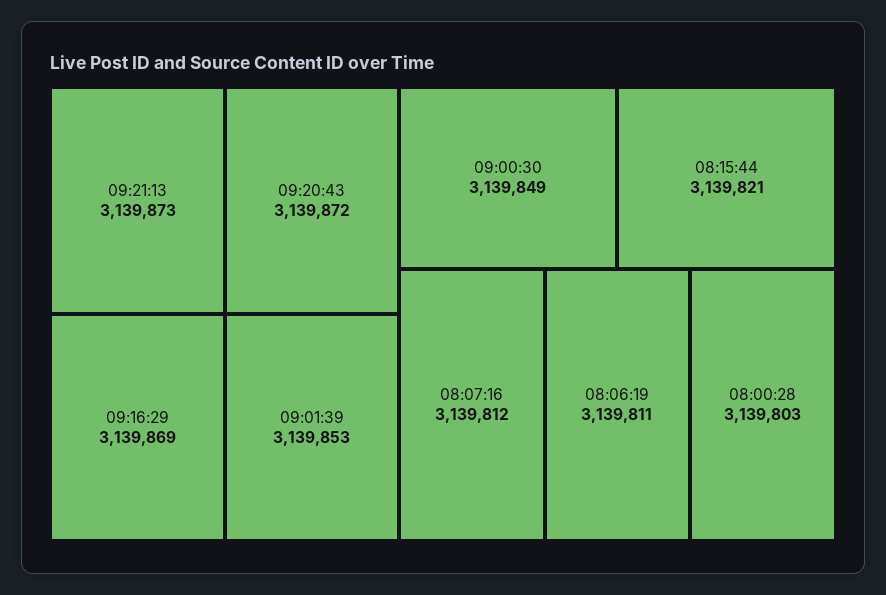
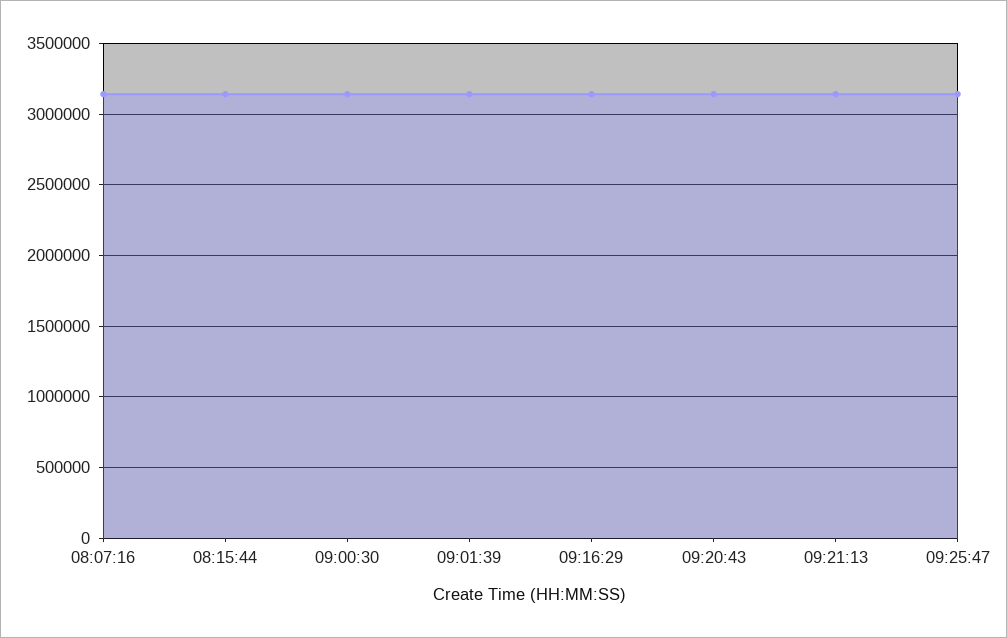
08:06:19: 3139811 -> none
08:00:28: 3139803 -> none
09:25:47: none -> 3150000

